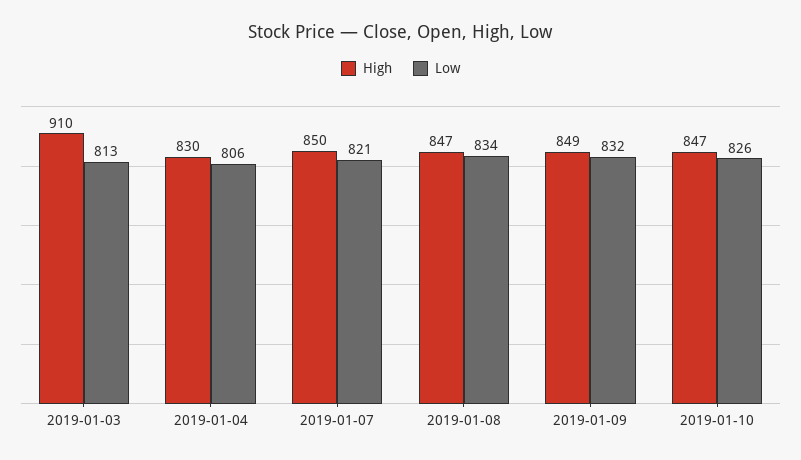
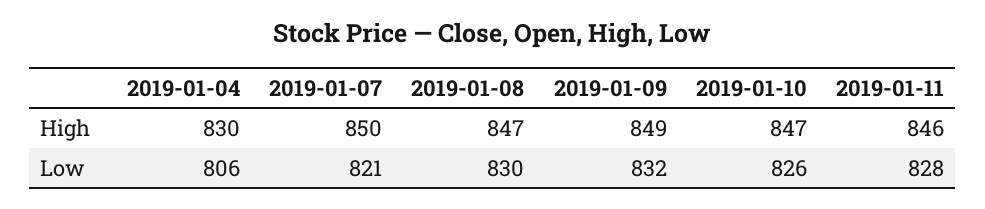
High, 2019-01-03: 910 -> none
Low, 2019-01-03: 813 -> none
Low, 2019-01-08: 834 -> 830
High, 2019-01-11: none -> 846
Low, 2019-01-11: none -> 828

